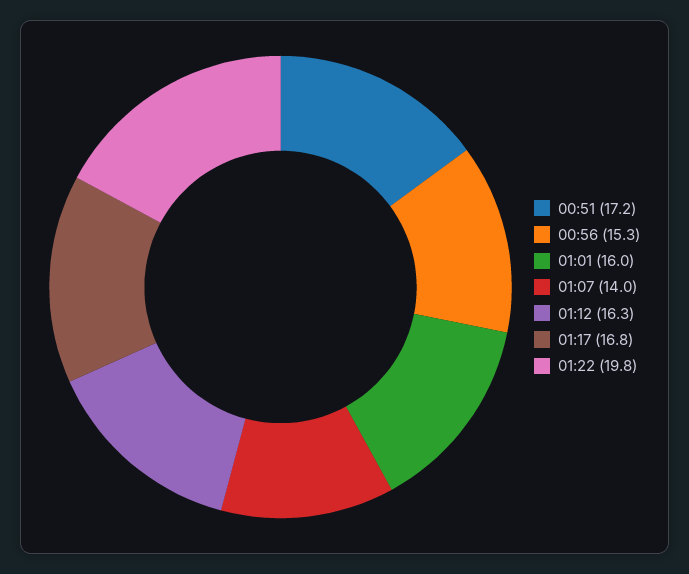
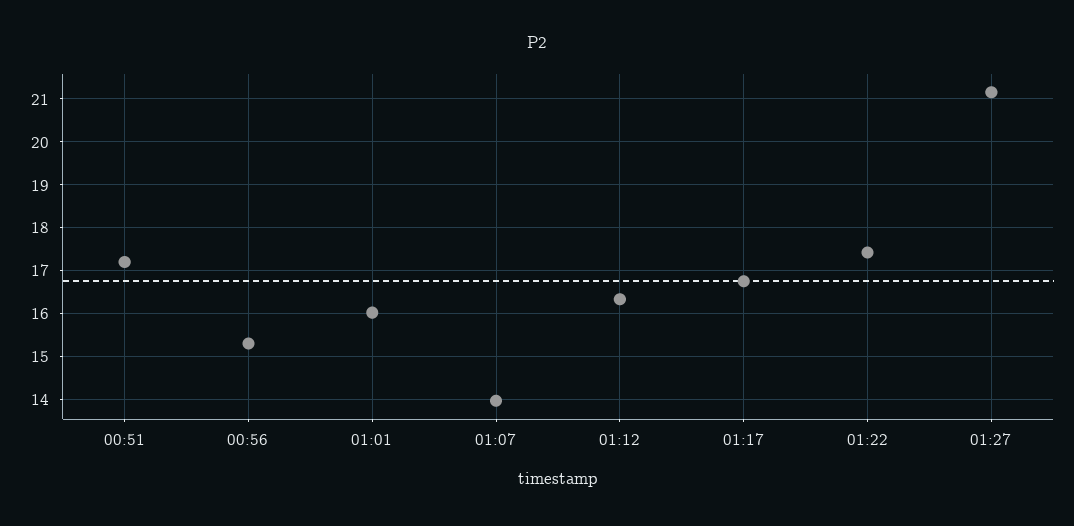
01:22: 19.8 -> 17.4
01:27: none -> 21.2

